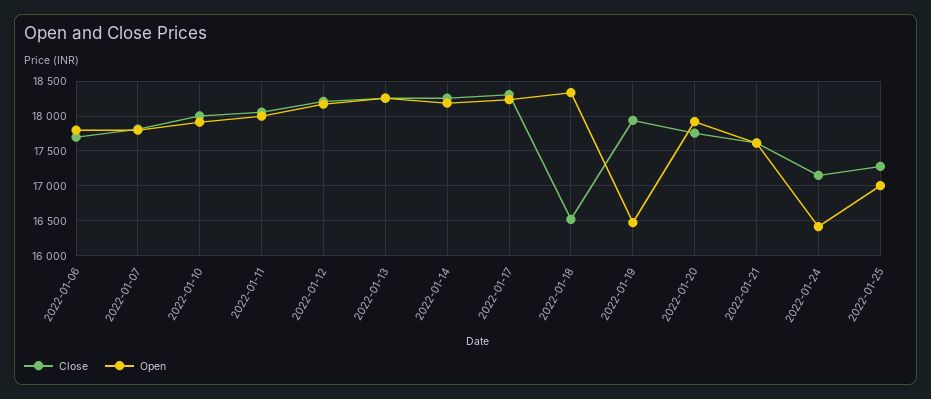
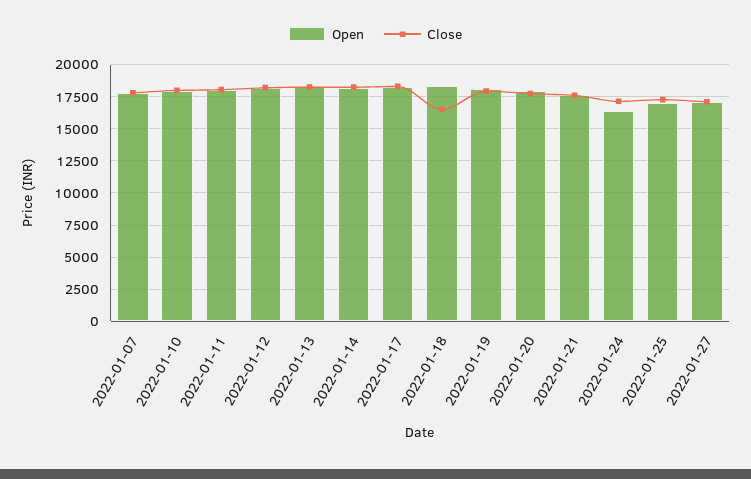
Close, 2022-01-06: 17700 -> none
Open, 2022-01-06: 17800 -> none
Open, 2022-01-19: 16500 -> 18000
Open, 2022-01-27: none -> 17000
Close, 2022-01-27: none -> 17000

